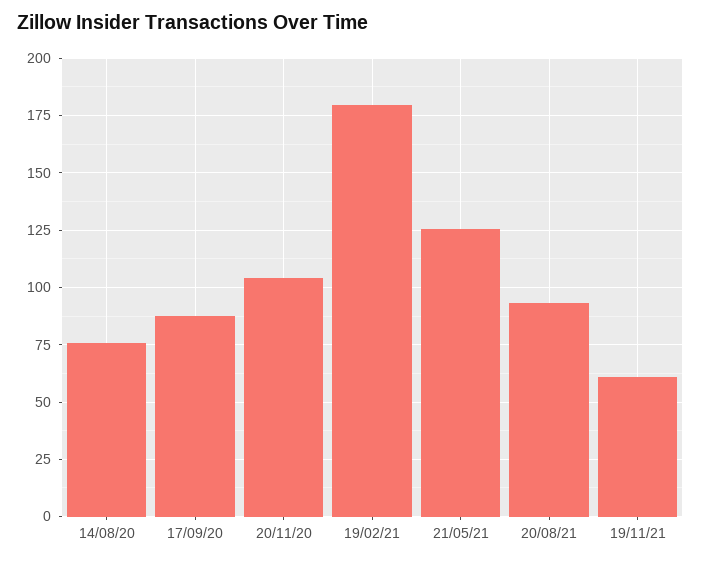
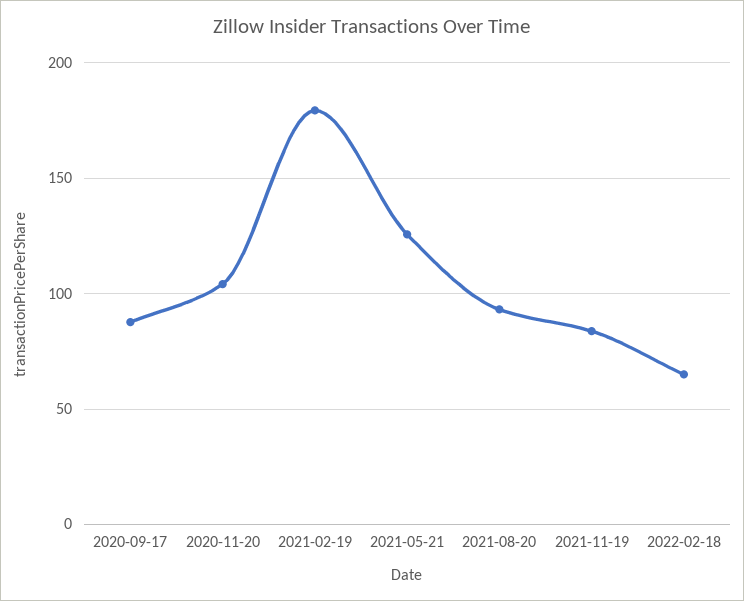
14/08/20: 75 -> none
19/11/21: 60 -> 85
2022-02-18: none -> 65

